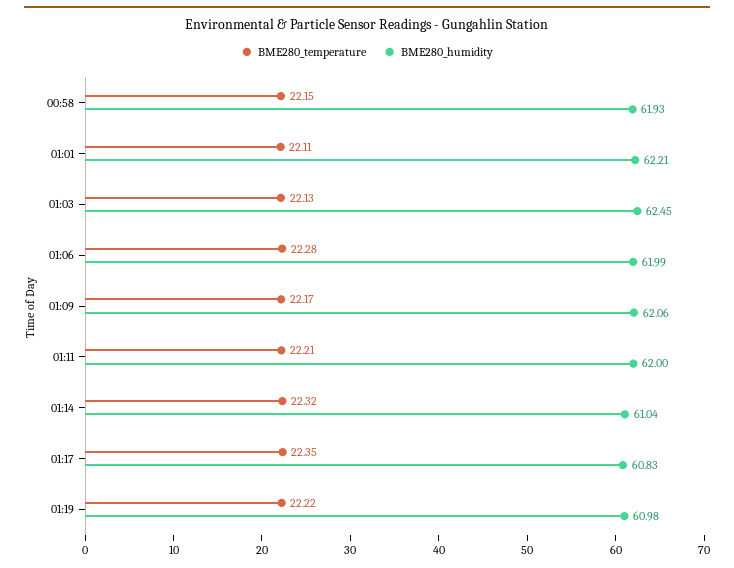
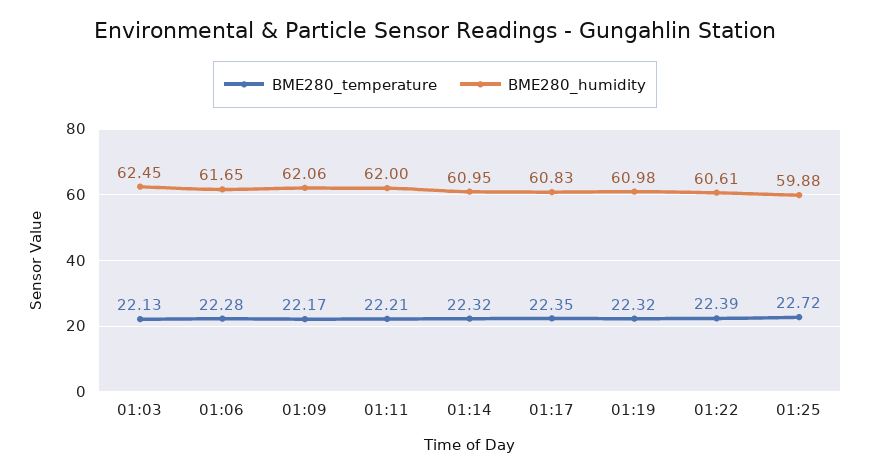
BME280_temperature, 00:58: 22.15 -> none
BME280_humidity, 00:58: 61.93 -> none
BME280_temperature, 01:01: 22.11 -> none
BME280_humidity, 01:01: 62.21 -> none
BME280_humidity, 01:06: 61.99 -> 61.65
BME280_humidity, 01:14: 61.04 -> 60.95
BME280_temperature, 01:19: 22.22 -> 22.32
BME280_temperature, 01:22: none -> 22.39
BME280_humidity, 01:22: none -> 60.61
BME280_temperature, 01:25: none -> 22.72
BME280_humidity, 01:25: none -> 59.88

